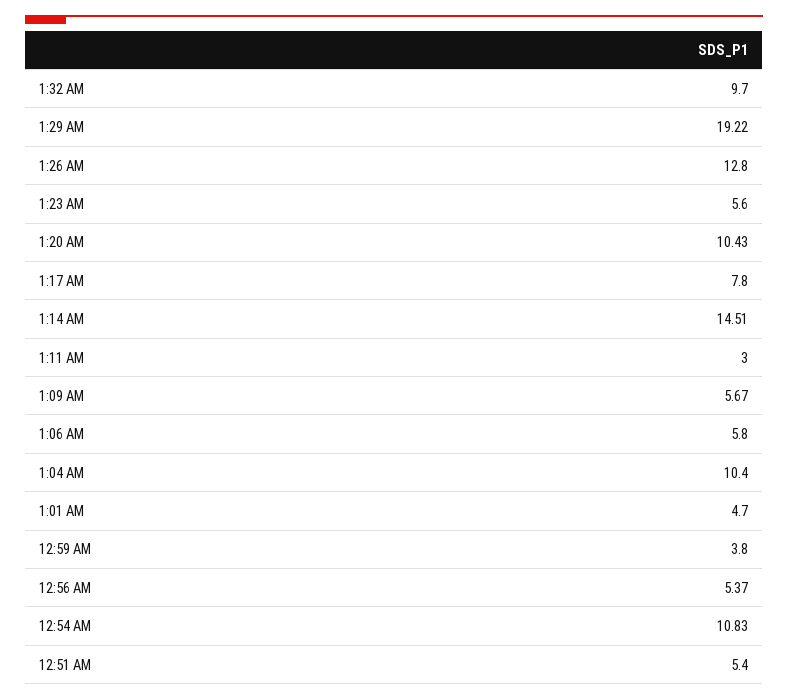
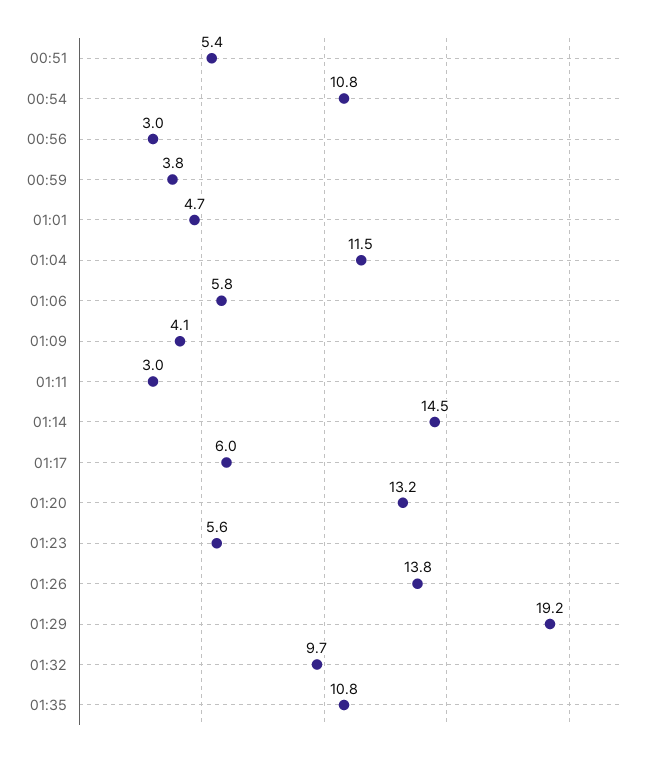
1:26 AM: 12.8 -> 13.8
1:20 AM: 10.43 -> 13.2
1:17 AM: 7.8 -> 6
1:09 AM: 5.67 -> 4.1
1:04 AM: 10.4 -> 11.5
12:56 AM: 5.37 -> 3
01:35: none -> 10.8

